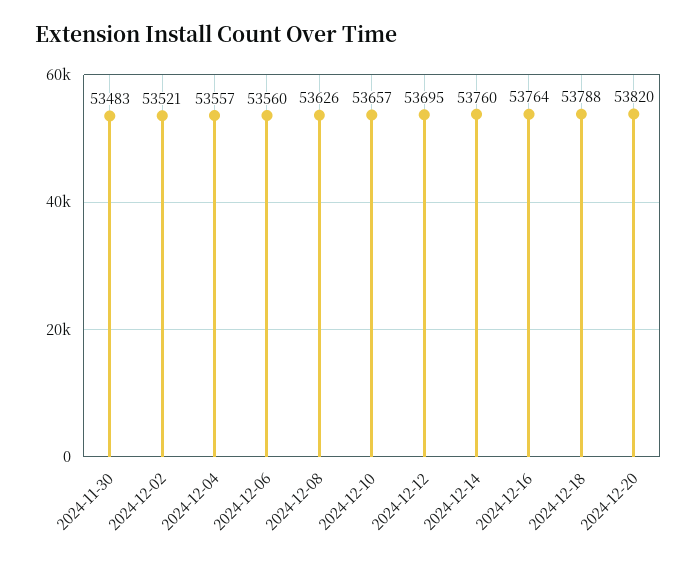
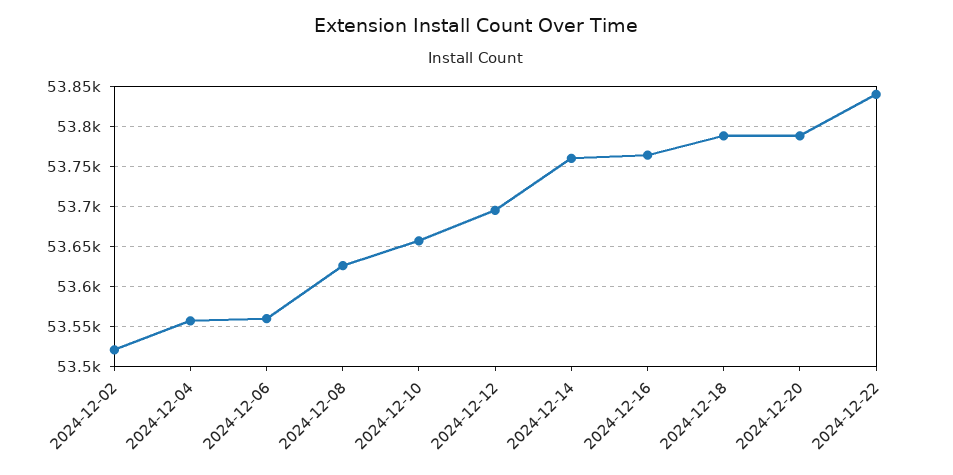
2024-11-30: 53483 -> none
2024-12-20: 53820 -> 53790
2024-12-22: none -> 53840

